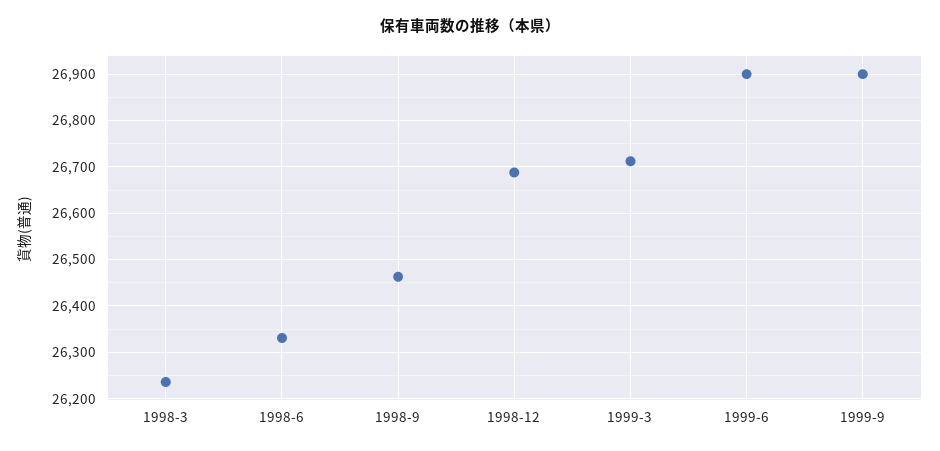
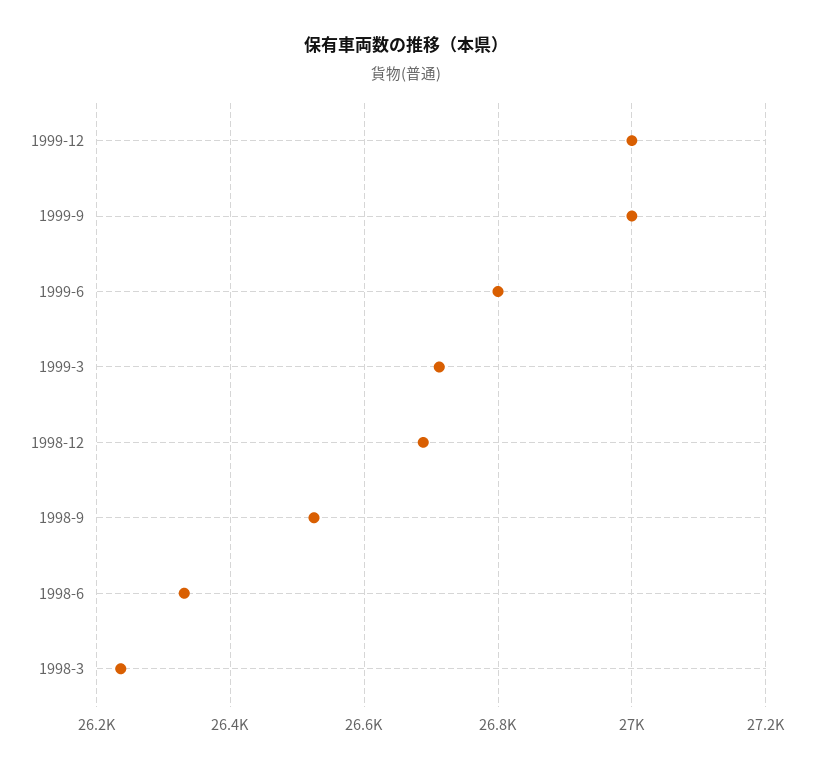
1998-9: 26460 -> 26520
1999-6: 26900 -> 26800
1999-9: 26900 -> 27000
1999-12: none -> 27000

